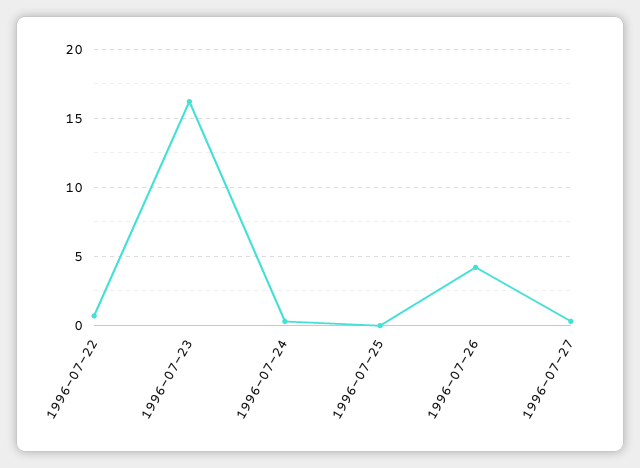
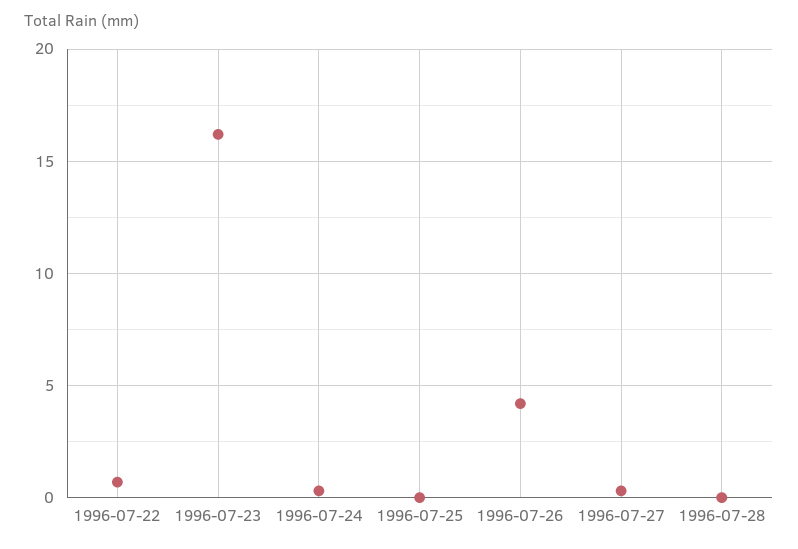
1996-07-28: none -> 0

